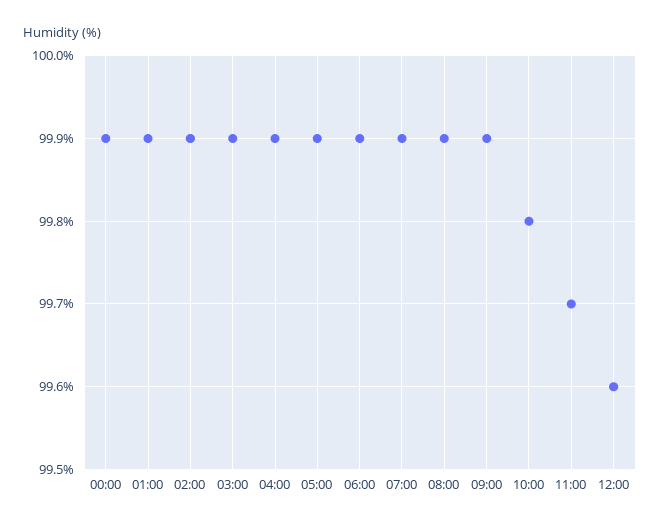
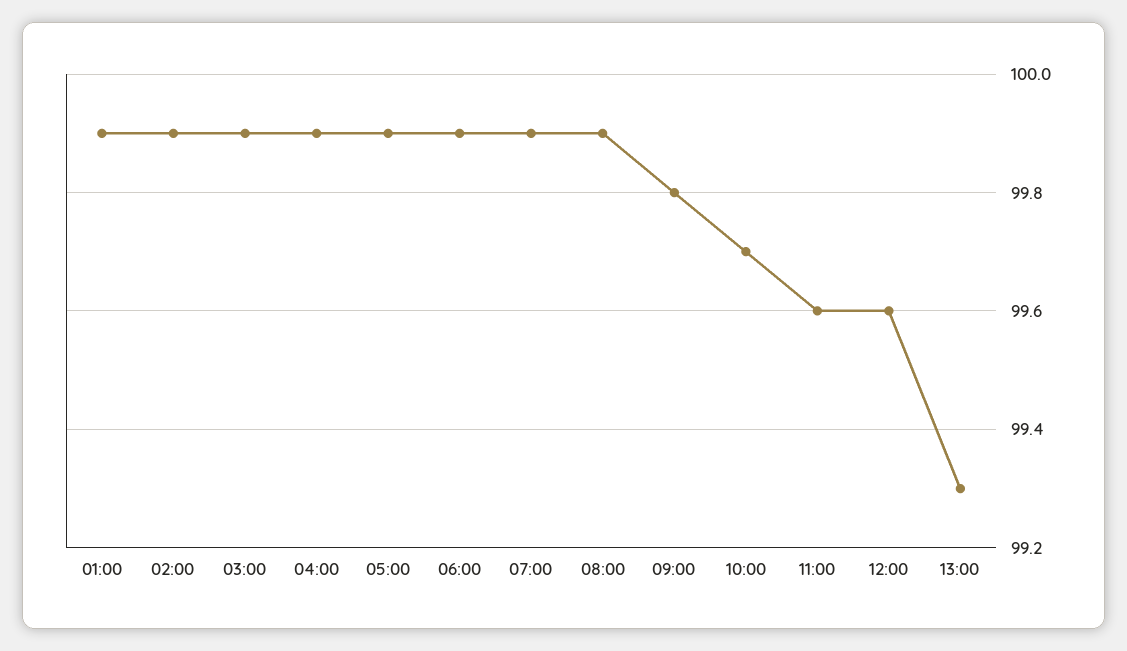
00:00: 99.9 -> none
09:00: 99.9 -> 99.8
10:00: 99.8 -> 99.7
11:00: 99.7 -> 99.6
13:00: none -> 99.3

